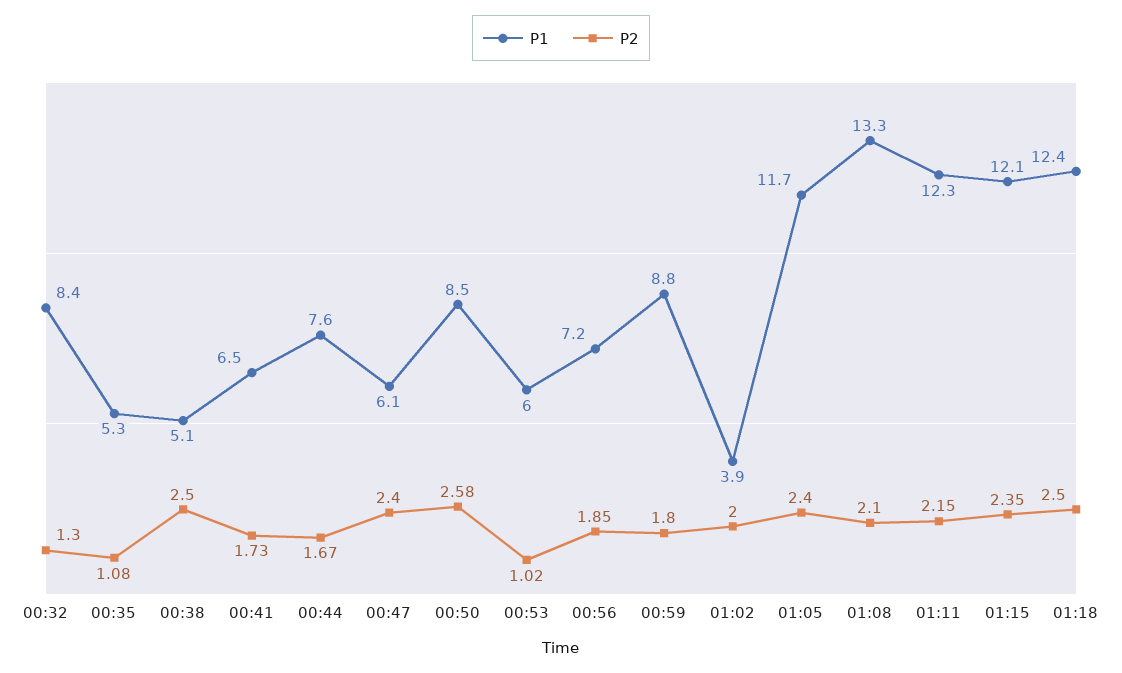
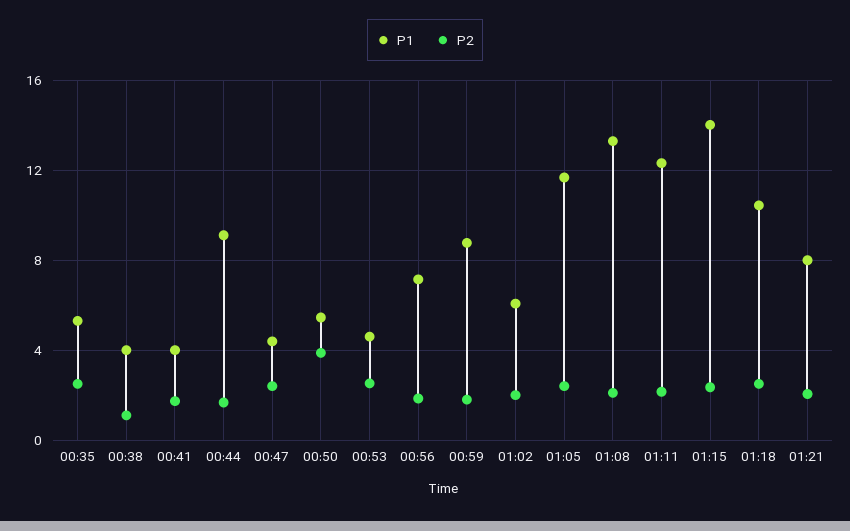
P1, 00:32: 8.4 -> none
P2, 00:32: 1.3 -> none
P2, 00:35: 1.08 -> 2.5
P1, 00:38: 5.1 -> 4
P2, 00:38: 2.5 -> 1
P1, 00:41: 6.5 -> 4
P1, 00:44: 7.6 -> 9
P1, 00:47: 6.1 -> 4.5
P1, 00:50: 8.5 -> 5.5
P2, 00:50: 2.58 -> 4
P1, 00:53: 6 -> 4.5
P2, 00:53: 1.02 -> 2.5
P1, 01:02: 3.9 -> 6
P1, 01:15: 12.1 -> 14
P1, 01:18: 12.4 -> 10.5
P1, 01:21: none -> 8
P2, 01:21: none -> 2

